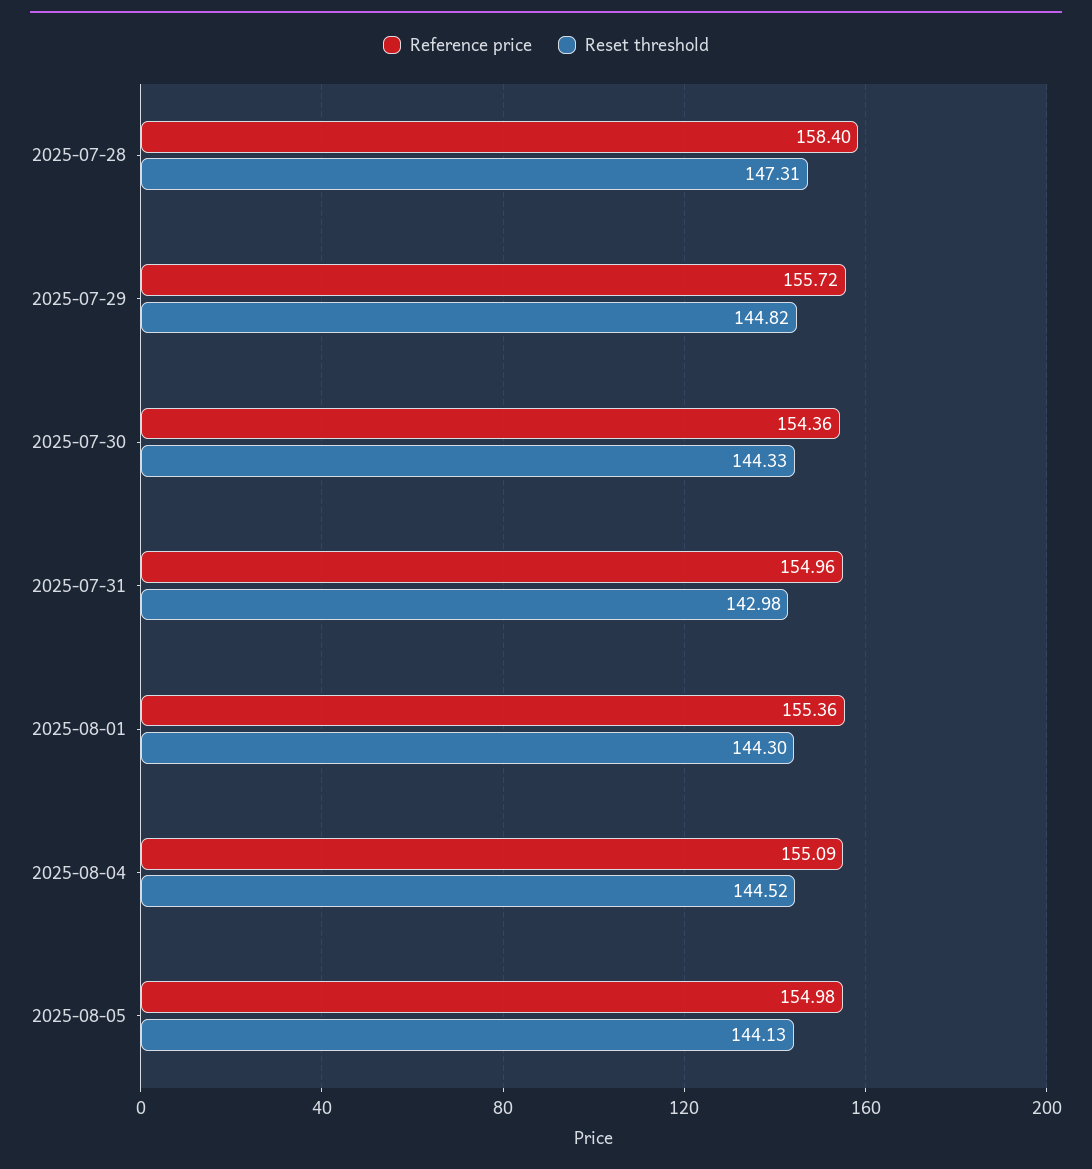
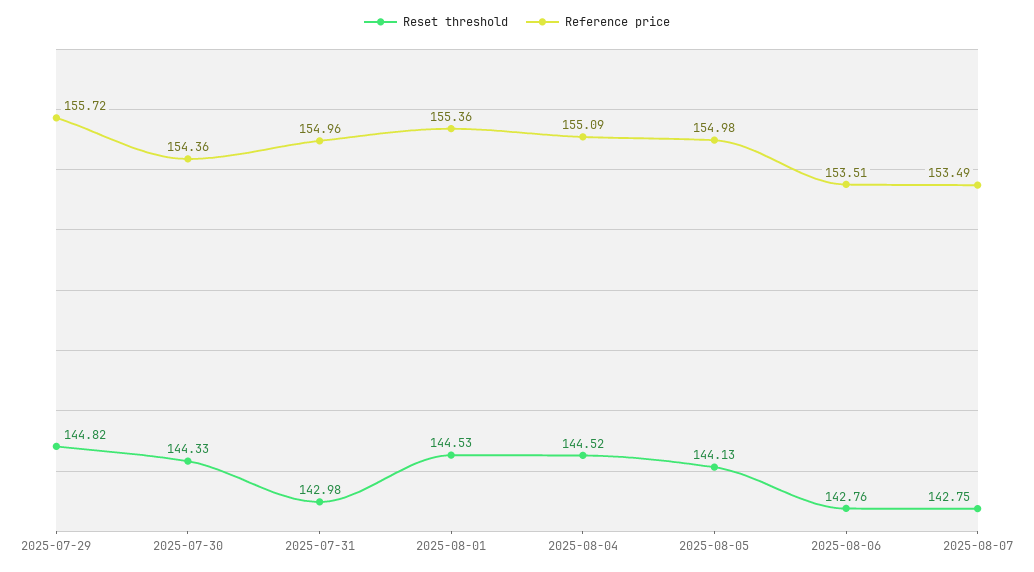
Reference price, 2025-07-28: 158.4 -> none
Reset threshold, 2025-07-28: 147.31 -> none
Reset threshold, 2025-08-01: 144.3 -> 144.53
Reset threshold, 2025-08-06: none -> 142.76
Reference price, 2025-08-06: none -> 153.51
Reset threshold, 2025-08-07: none -> 142.75
Reference price, 2025-08-07: none -> 153.49

